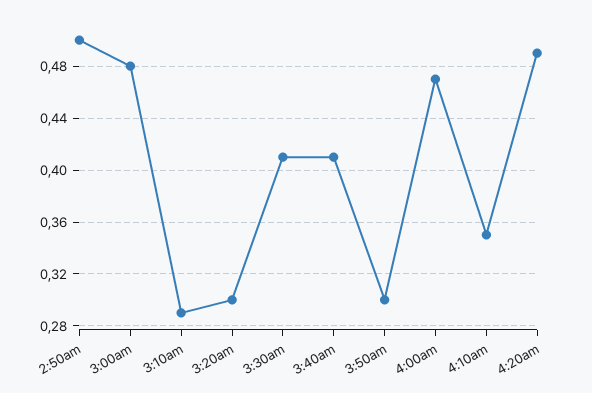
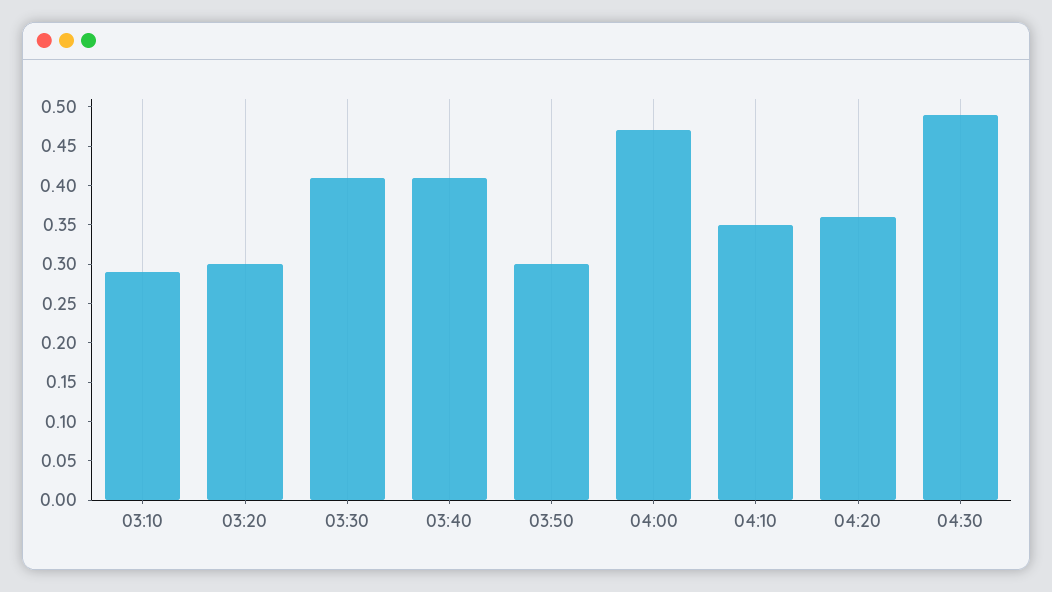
2:50am: 0.5 -> none
3:00am: 0.48 -> none
4:20am: 0.49 -> 0.35
04:30: none -> 0.5

